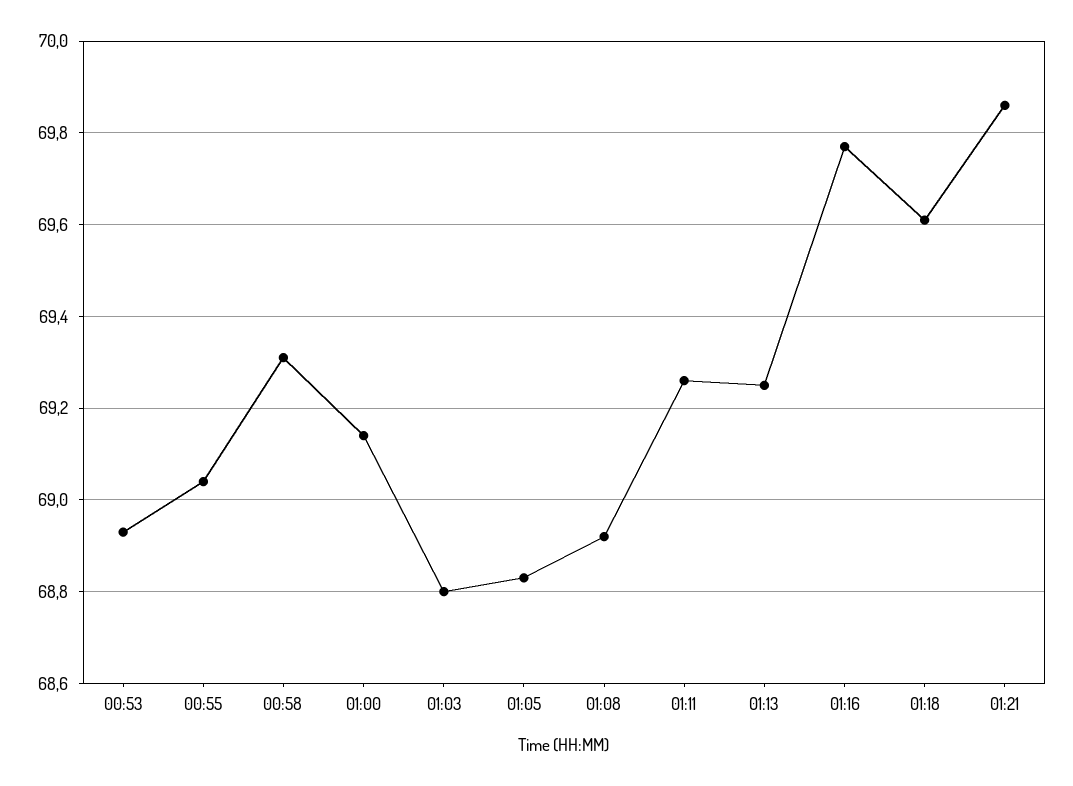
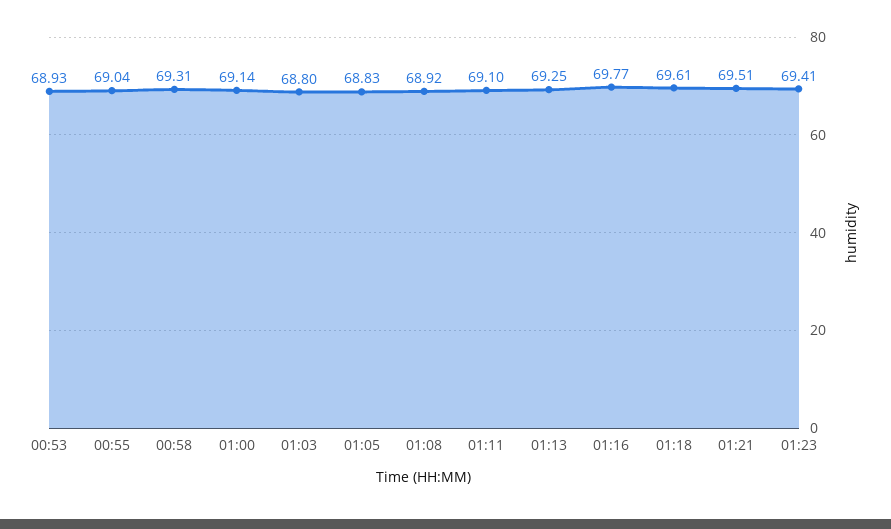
01:11: 69.25 -> 69.1
01:21: 69.85 -> 69.51
01:23: none -> 69.41

